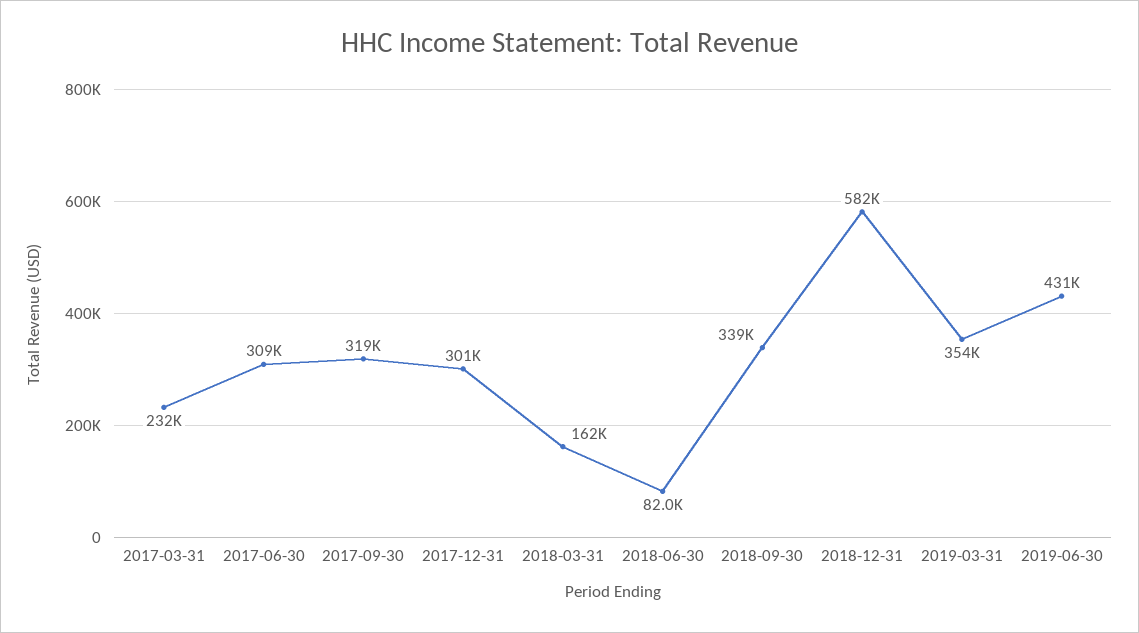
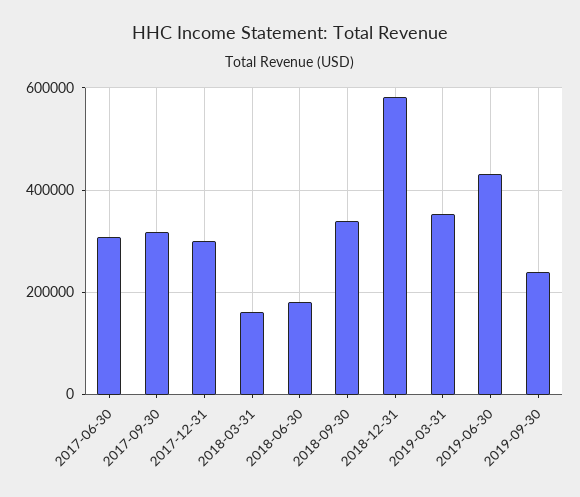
2017-03-31: 232000 -> none
2018-06-30: 82000 -> 180000
2019-09-30: none -> 240000

